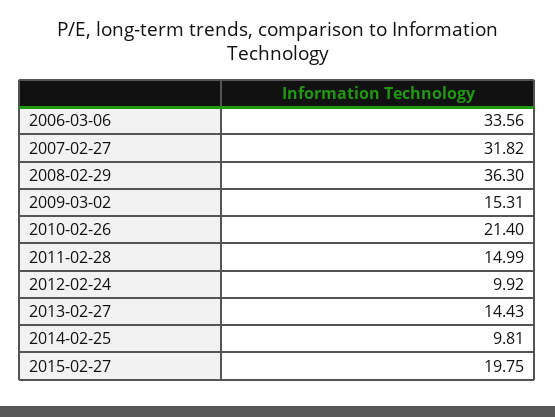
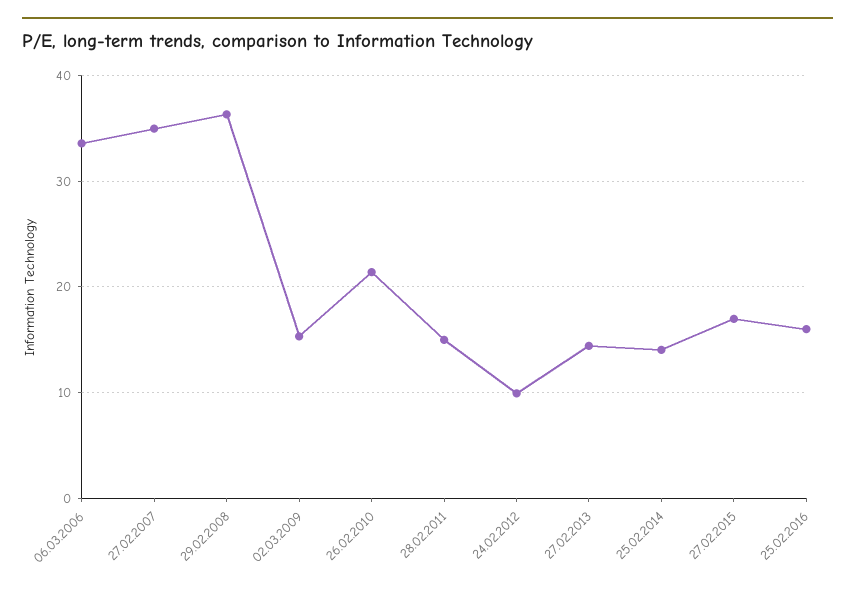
2007-02-27: 31.82 -> 35
2014-02-25: 9.81 -> 14
2015-02-27: 19.75 -> 17
25.02.2016: none -> 16

